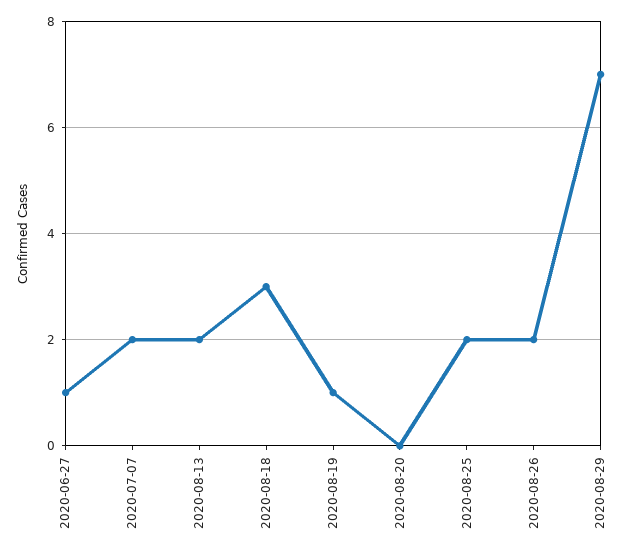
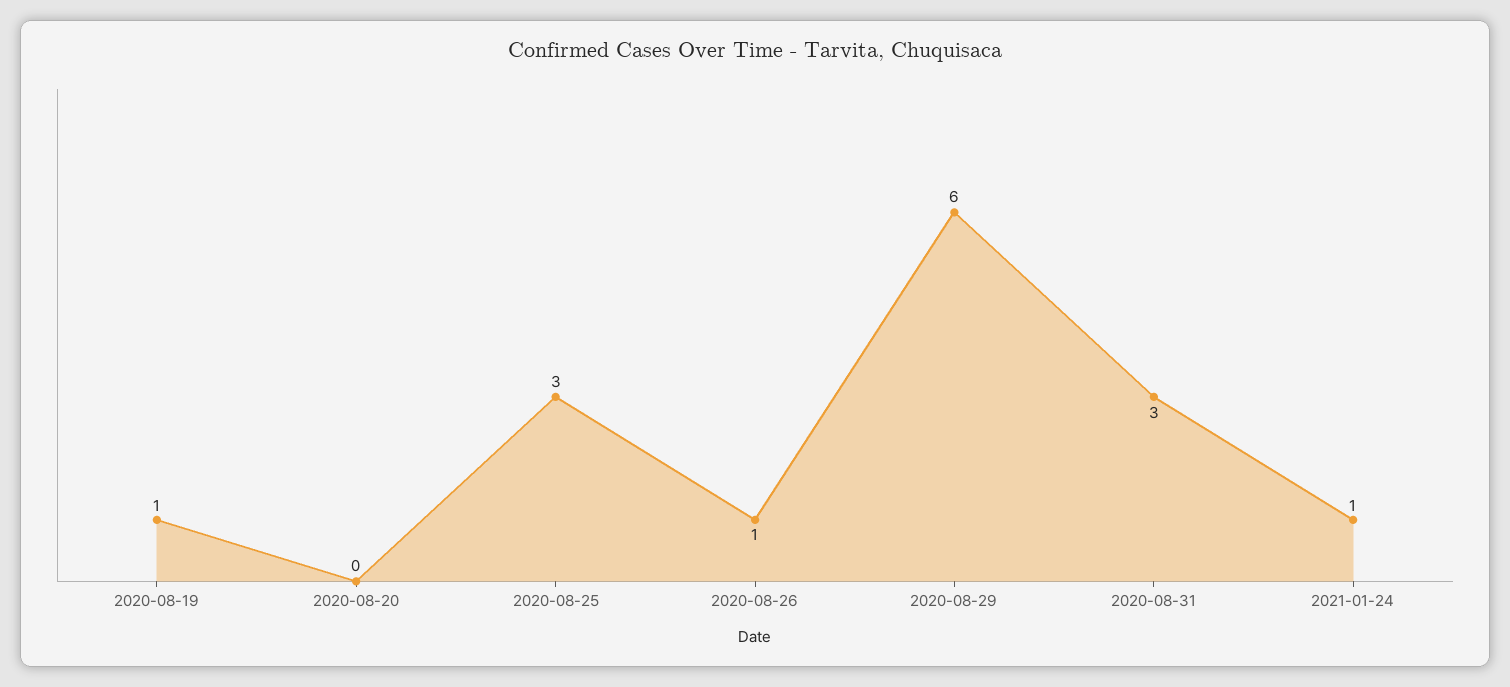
2020-06-27: 1 -> none
2020-07-07: 2 -> none
2020-08-13: 2 -> none
2020-08-18: 3 -> none
2020-08-25: 2 -> 3
2020-08-26: 2 -> 1
2020-08-29: 7 -> 6
2020-08-31: none -> 3
2021-01-24: none -> 1

